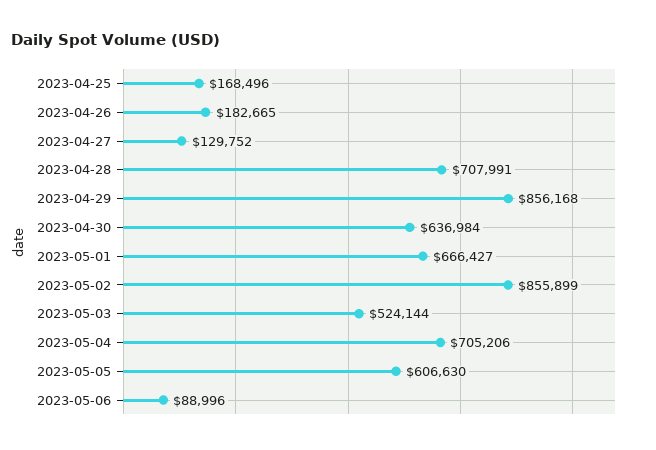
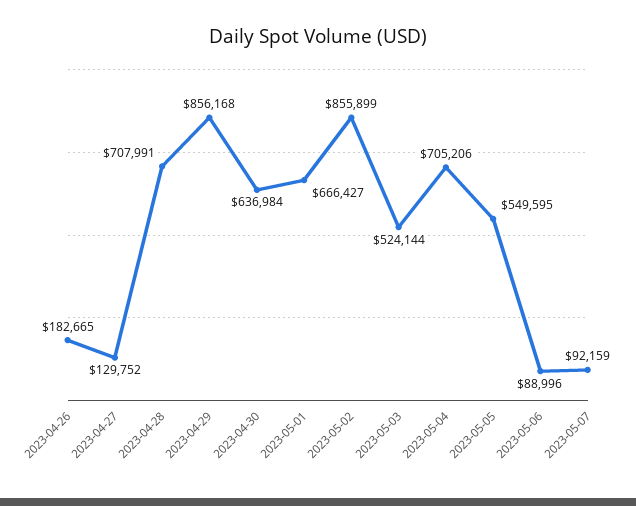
2023-04-25: 168496 -> none
2023-05-05: 606630 -> 549595
2023-05-07: none -> 92159

